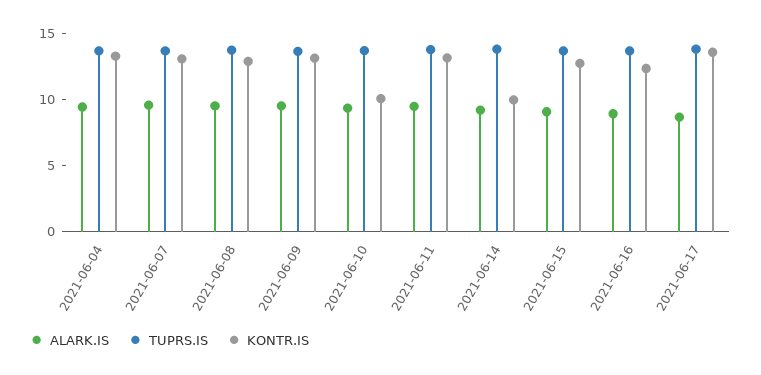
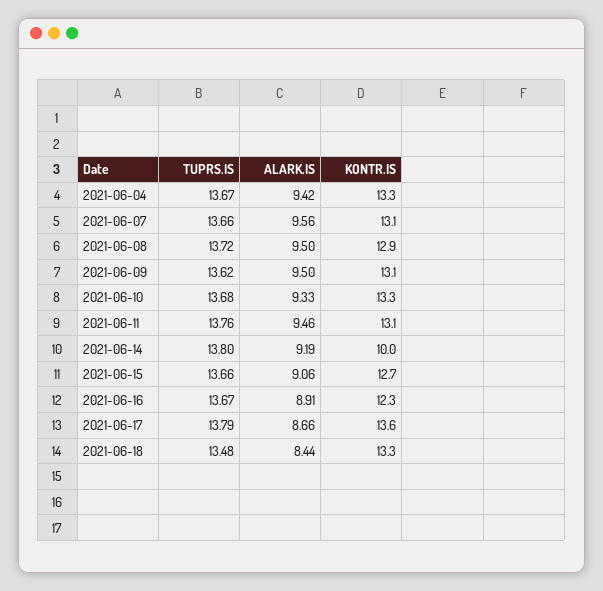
KONTR.IS, 2021-06-10: 10 -> 13.3
TUPRS.IS, 2021-06-18: none -> 13.48
ALARK.IS, 2021-06-18: none -> 8.44
KONTR.IS, 2021-06-18: none -> 13.3

